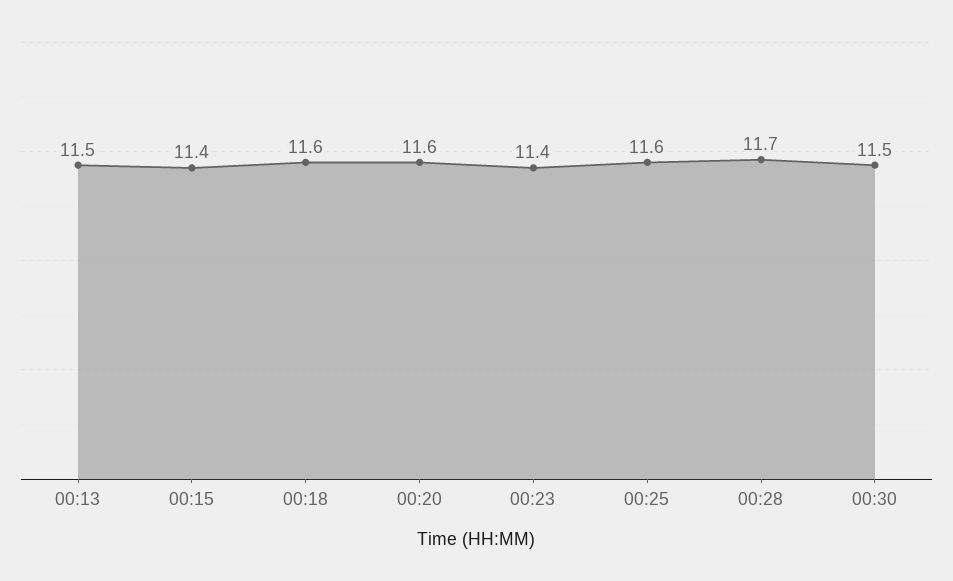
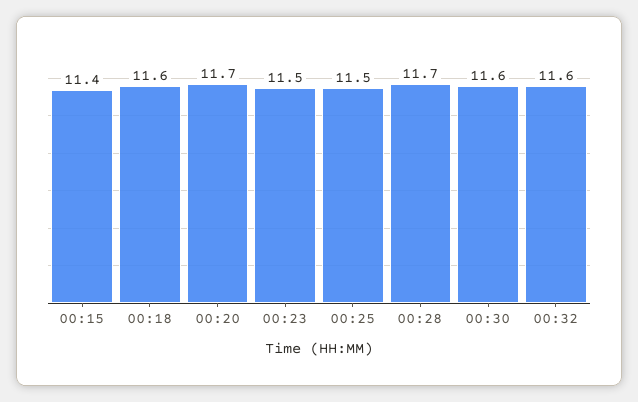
00:13: 11.5 -> none
00:20: 11.6 -> 11.7
00:23: 11.4 -> 11.5
00:25: 11.6 -> 11.5
00:30: 11.5 -> 11.6
00:32: none -> 11.6

